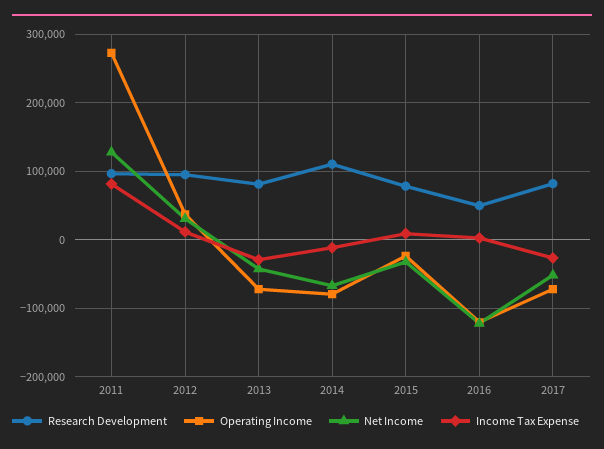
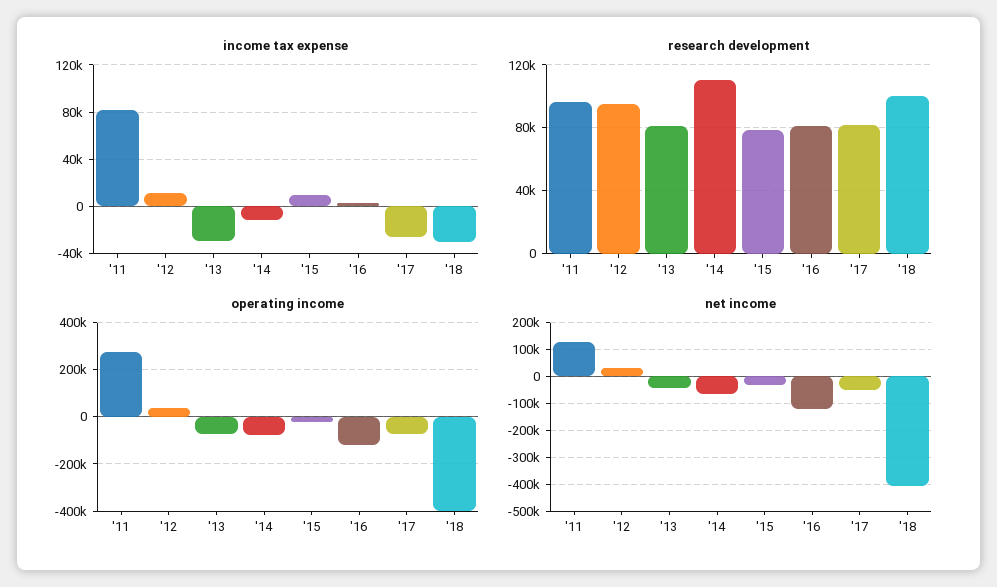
Research Development, 2016: 50000 -> 80000
Income Tax Expense, '18: none -> -30000
Research Development, '18: none -> 100000
Operating Income, '18: none -> -400000
Net Income, '18: none -> -400000

